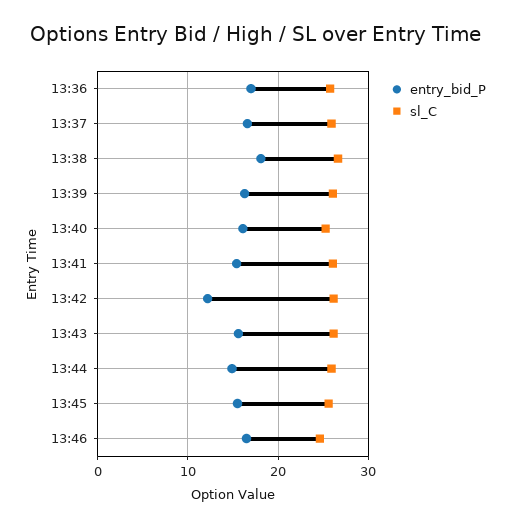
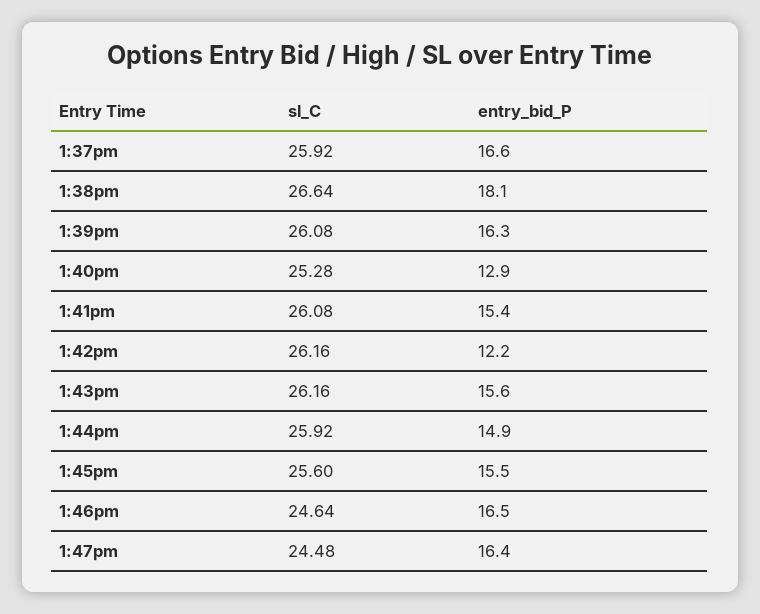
entry_bid_P, 13:36: 17 -> none
sl_C, 13:36: 26 -> none
entry_bid_P, 13:40: 16 -> 12.9
sl_C, 1:47pm: none -> 24.48
entry_bid_P, 1:47pm: none -> 16.4

